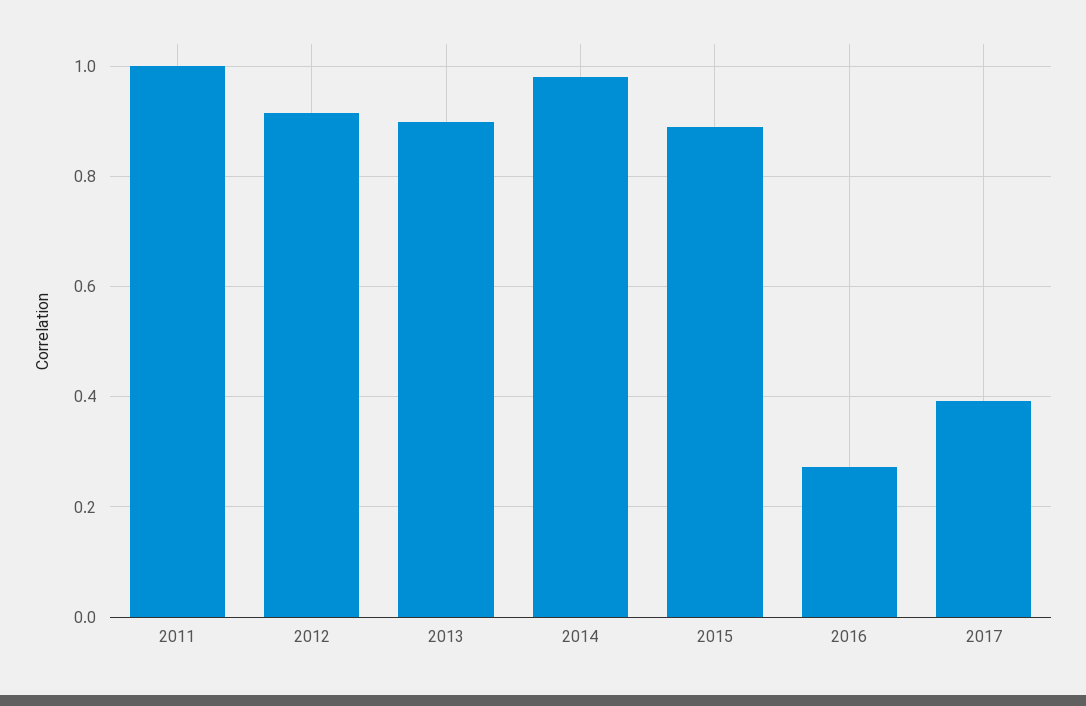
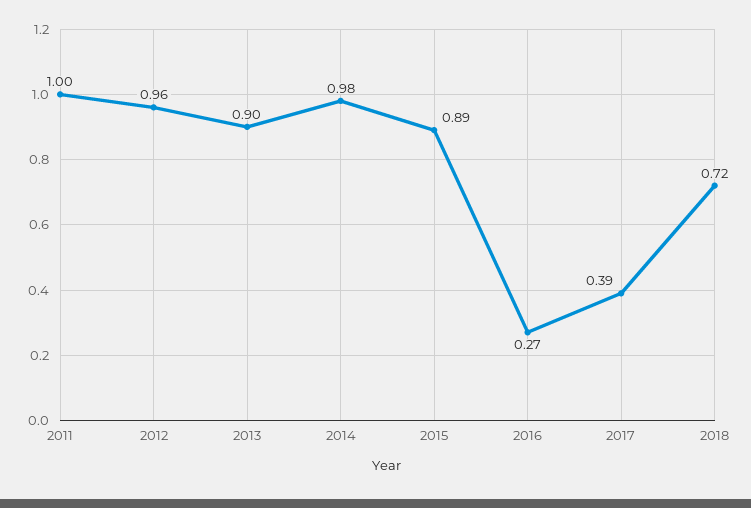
2012: 0.92 -> 0.96
2018: none -> 0.72

